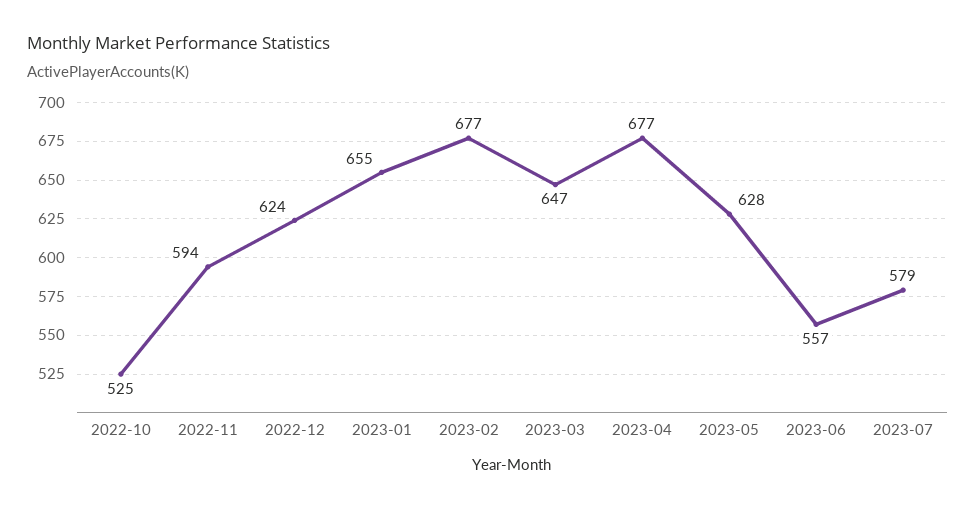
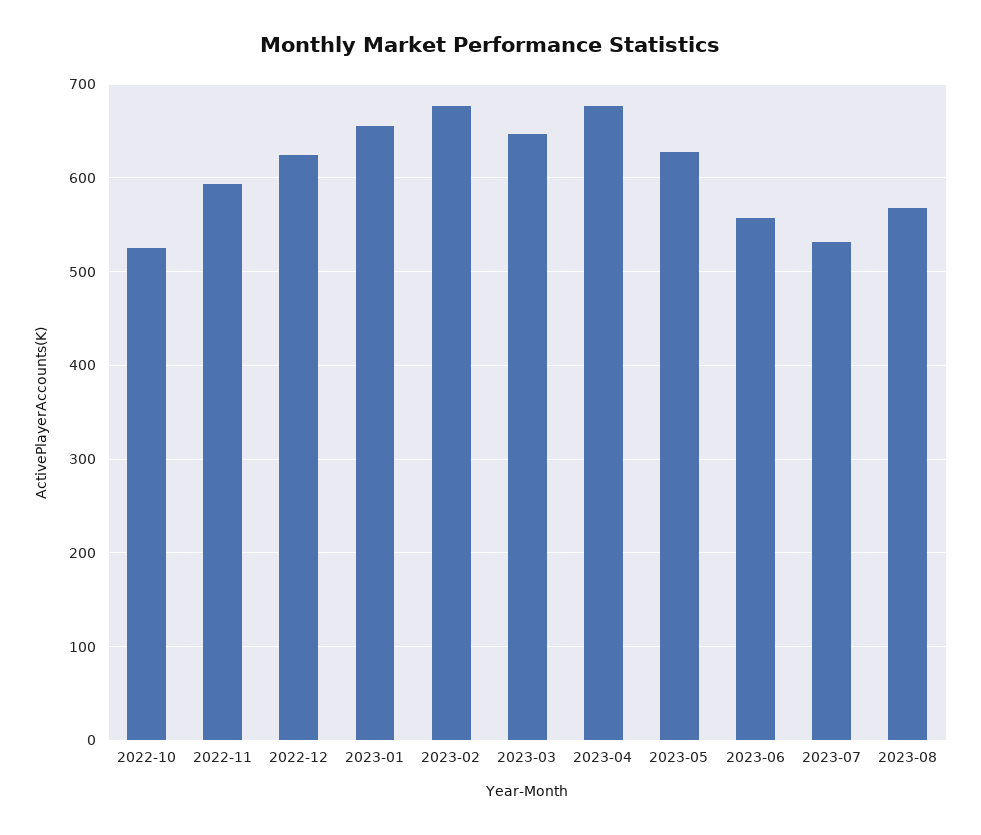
2023-07: 579 -> 530
2023-08: none -> 570

